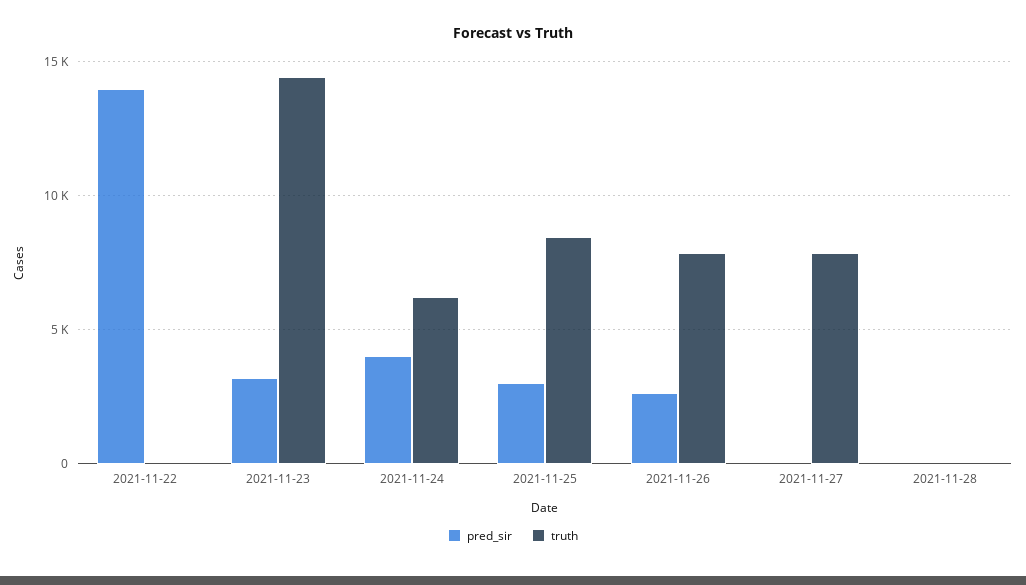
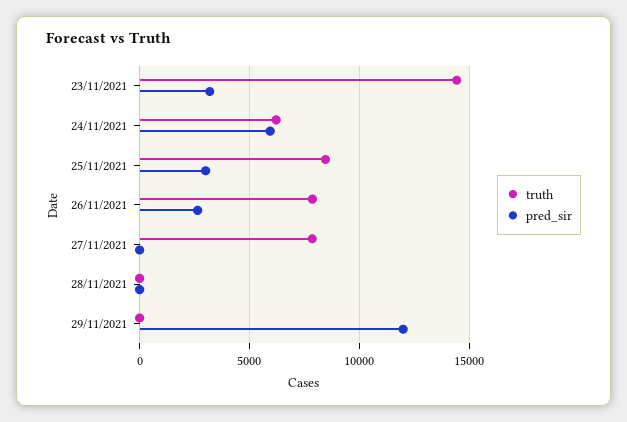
pred_sir, 2021-11-22: 14000 -> none
truth, 2021-11-22: 0 -> none
pred_sir, 2021-11-24: 4000 -> 6000
truth, 29/11/2021: none -> 0
pred_sir, 29/11/2021: none -> 12000

